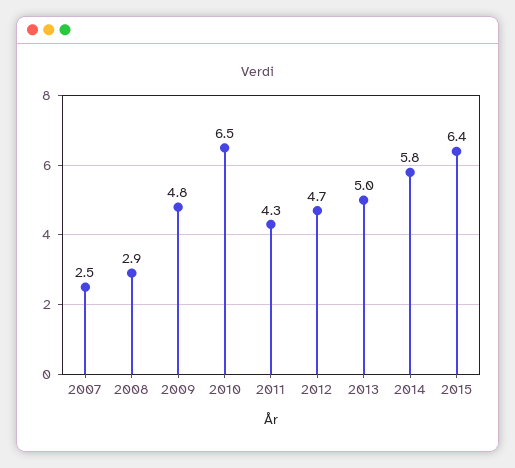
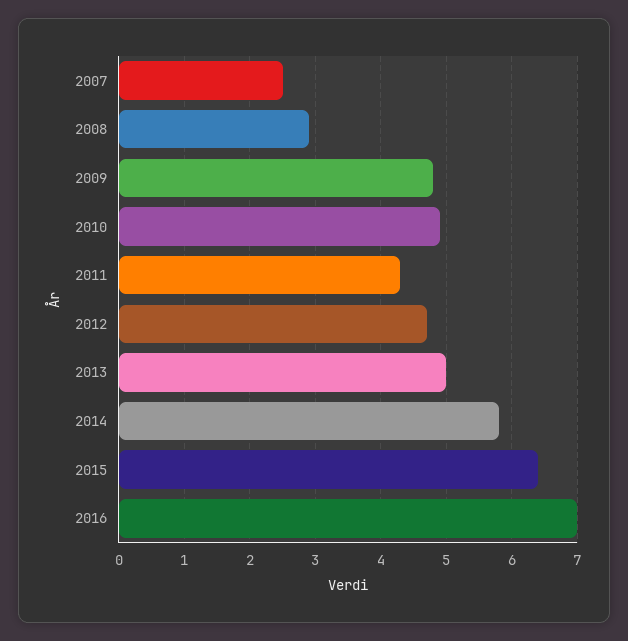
2010: 6.5 -> 4.9
2016: none -> 7

